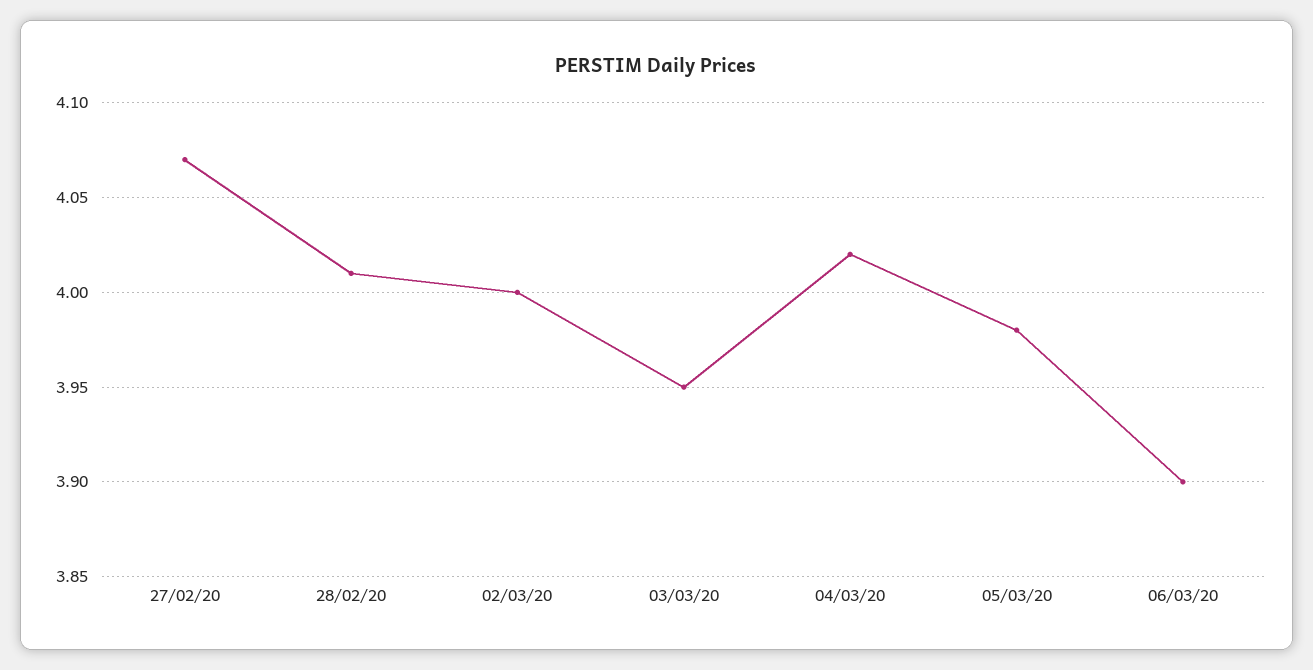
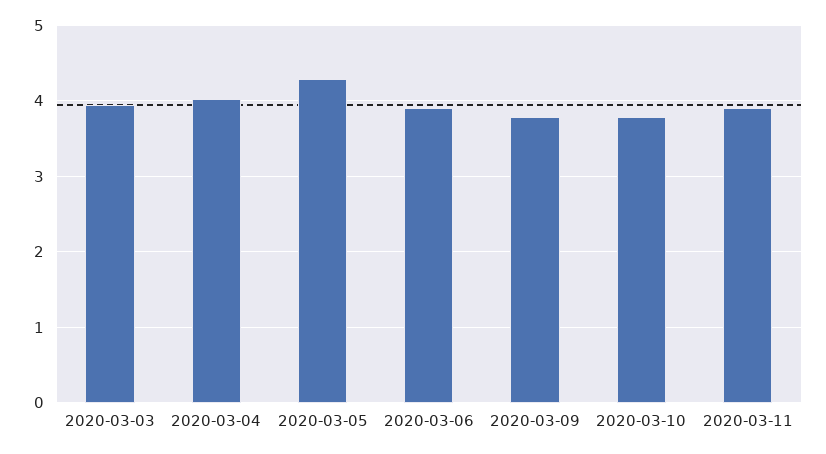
27/02/20: 4.07 -> none
28/02/20: 4.01 -> none
02/03/20: 4 -> none
05/03/20: 3.98 -> 4.3
2020-03-09: none -> 3.8
2020-03-10: none -> 3.8
2020-03-11: none -> 3.9

